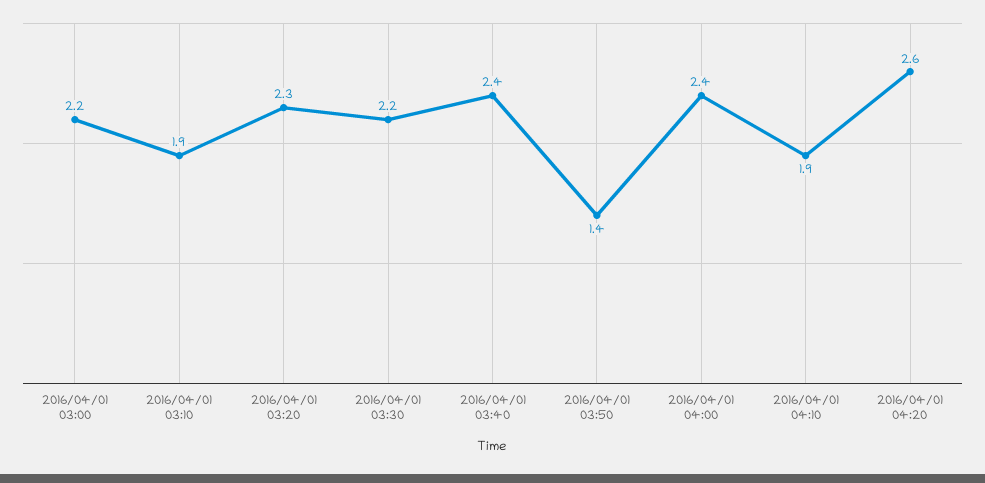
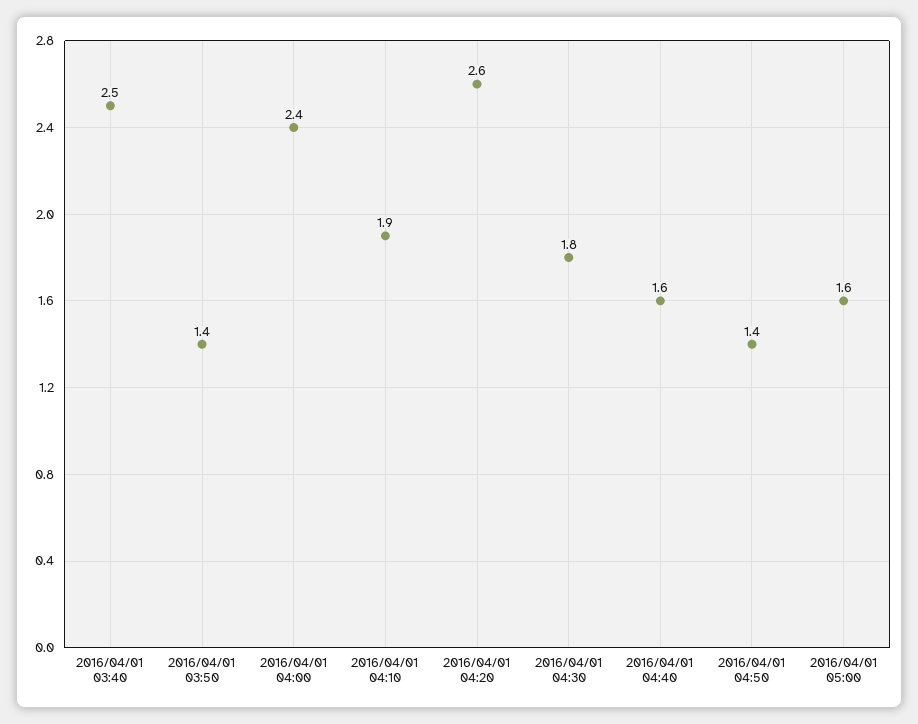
2016/04/01 03:00: 2.2 -> none
2016/04/01 03:10: 1.9 -> none
2016/04/01 03:20: 2.3 -> none
2016/04/01 03:30: 2.2 -> none
2016/04/01 03:40: 2.4 -> 2.5
2016/04/01 04:30: none -> 1.8
2016/04/01 04:40: none -> 1.6
2016/04/01 04:50: none -> 1.4
2016/04/01 05:00: none -> 1.6

